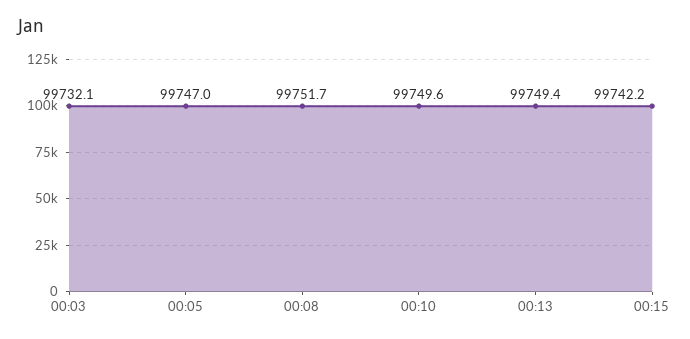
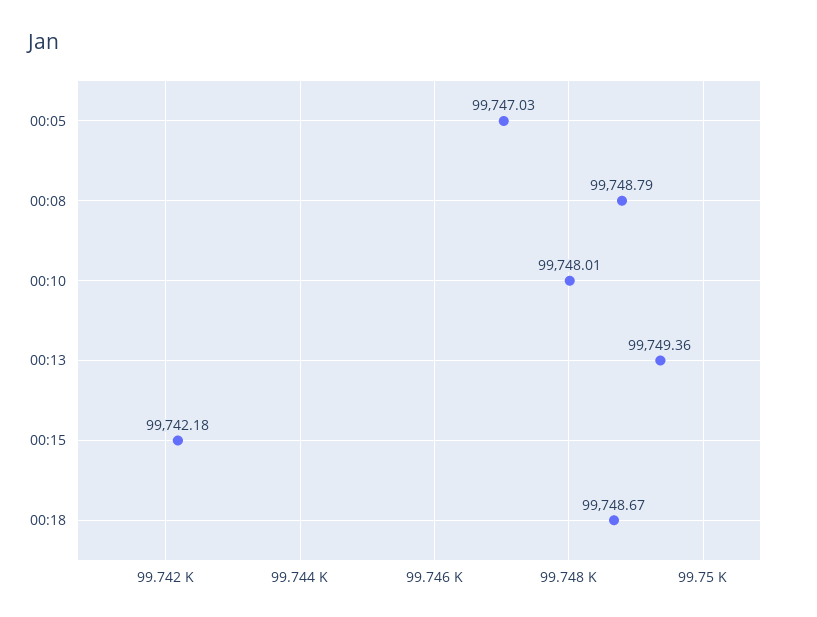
00:03: 99732.1 -> none
00:08: 99751.7 -> 99748.79
00:10: 99749.6 -> 99748.01
00:18: none -> 99748.67

